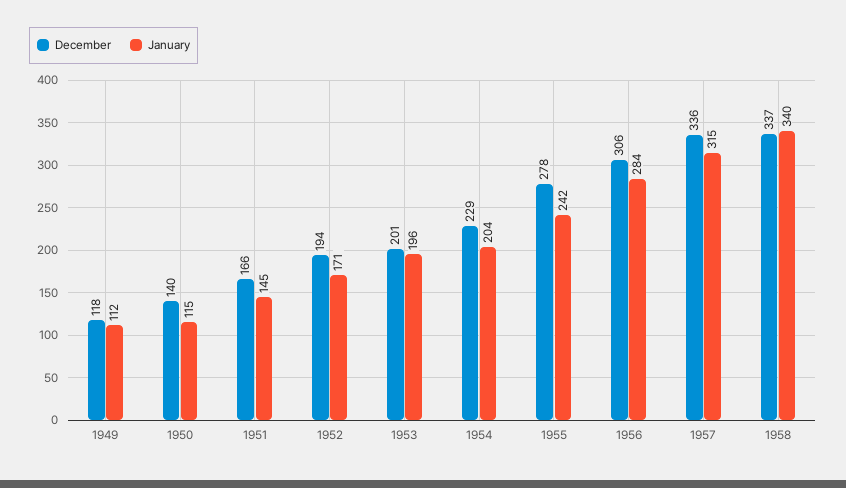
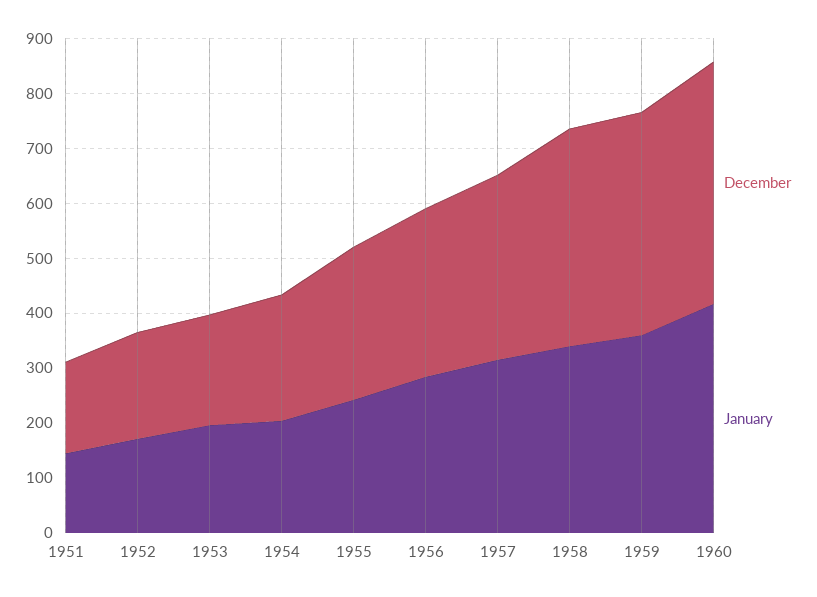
December, 1949: 118 -> none
January, 1949: 112 -> none
December, 1950: 140 -> none
January, 1950: 115 -> none
December, 1958: 337 -> 400
December, 1959: none -> 400
January, 1959: none -> 360
December, 1960: none -> 440
January, 1960: none -> 420

